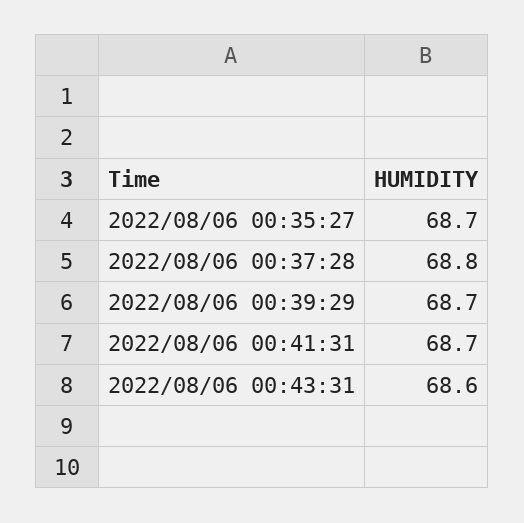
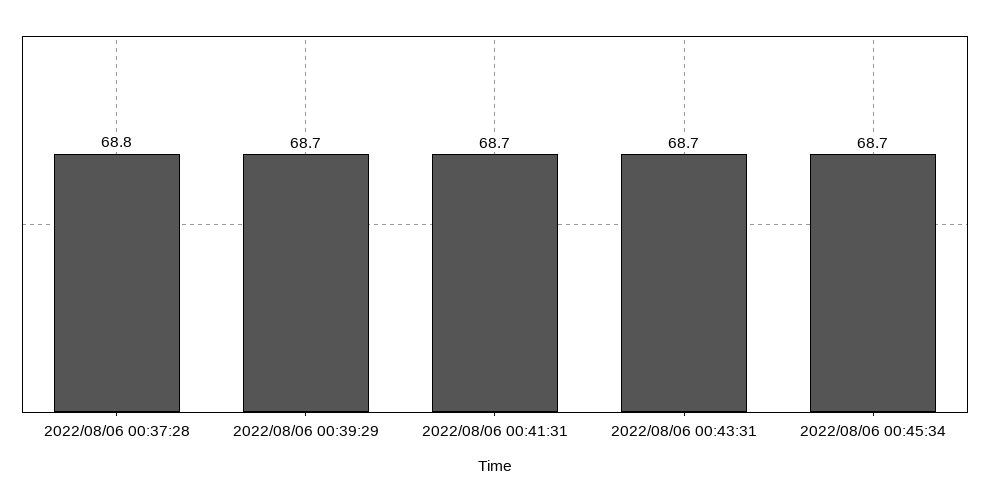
2022/08/06 00:35:27: 68.7 -> none
2022/08/06 00:43:31: 68.6 -> 68.7
2022/08/06 00:45:34: none -> 68.7

